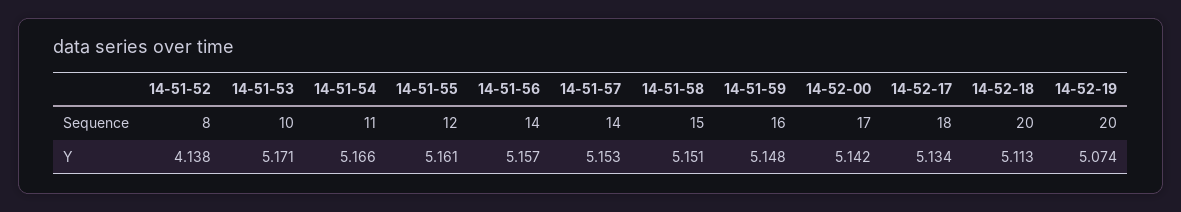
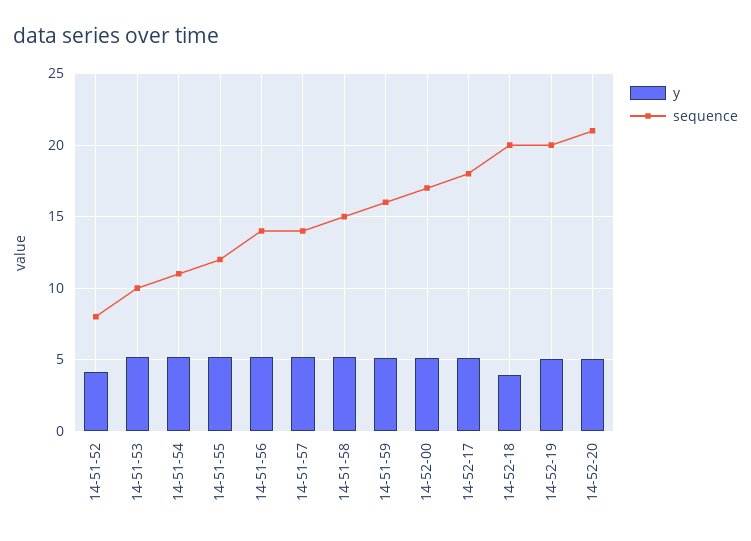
Y, 14-52-18: 5.113 -> 4
Y, 14-52-20: none -> 5
Sequence, 14-52-20: none -> 21

